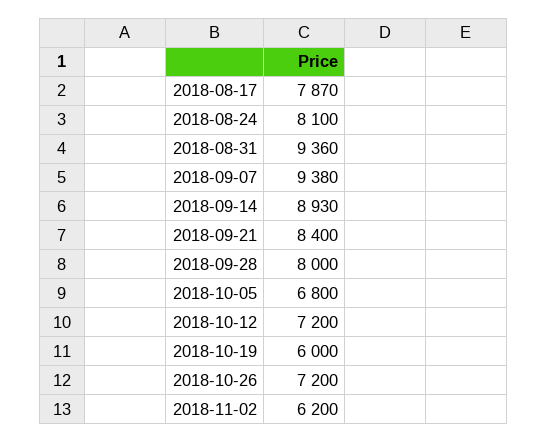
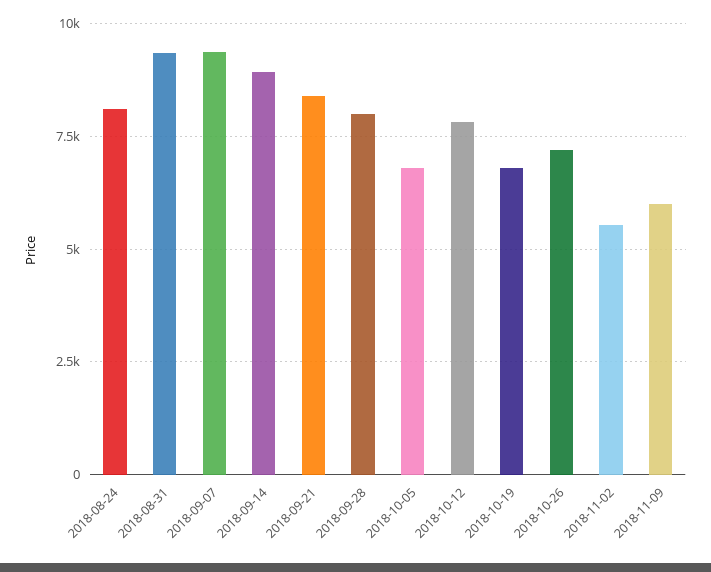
2018-08-17: 7870 -> none
2018-10-12: 7200 -> 7750
2018-10-19: 6000 -> 6750
2018-11-02: 6200 -> 5500
2018-11-09: none -> 6000

